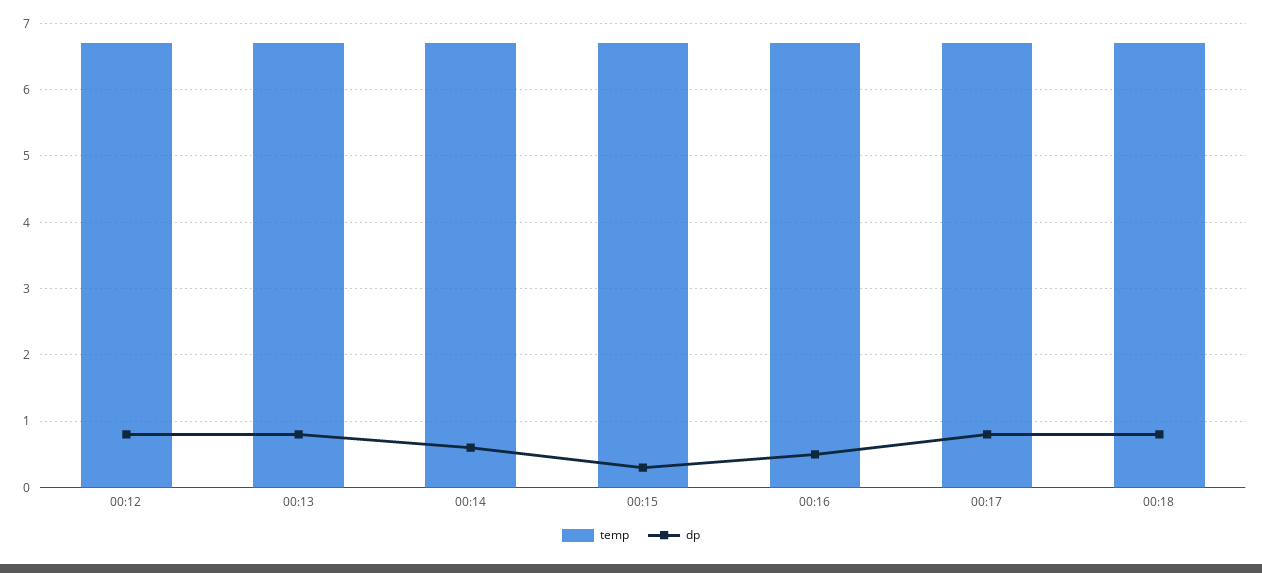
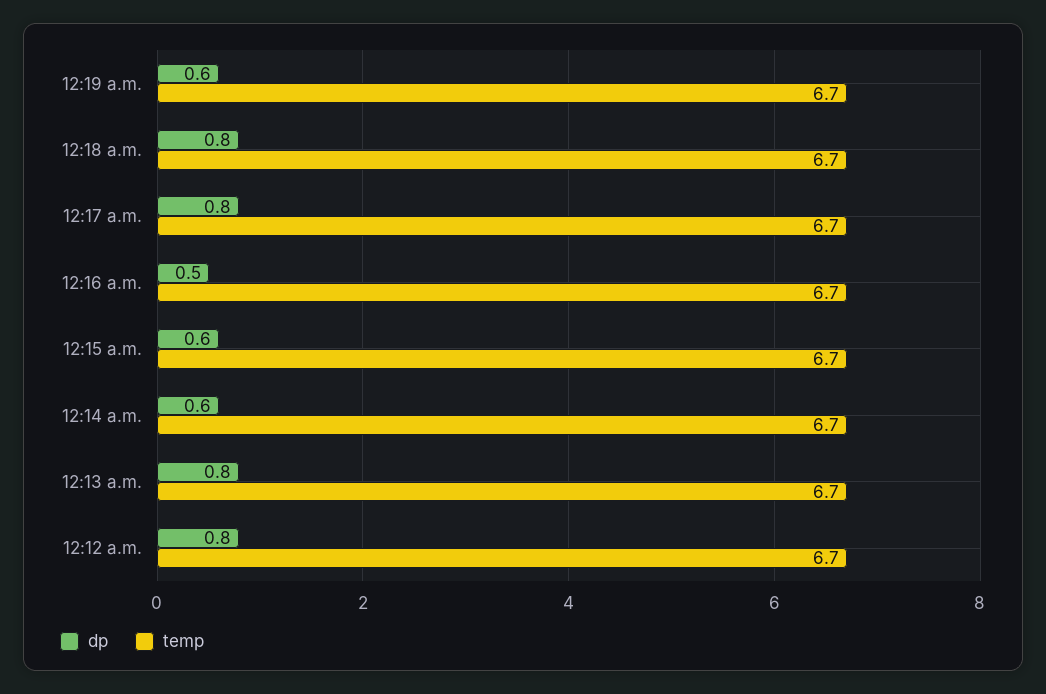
dp, 00:15: 0.3 -> 0.6
dp, 12:19 a.m.: none -> 0.6
temp, 12:19 a.m.: none -> 6.7

